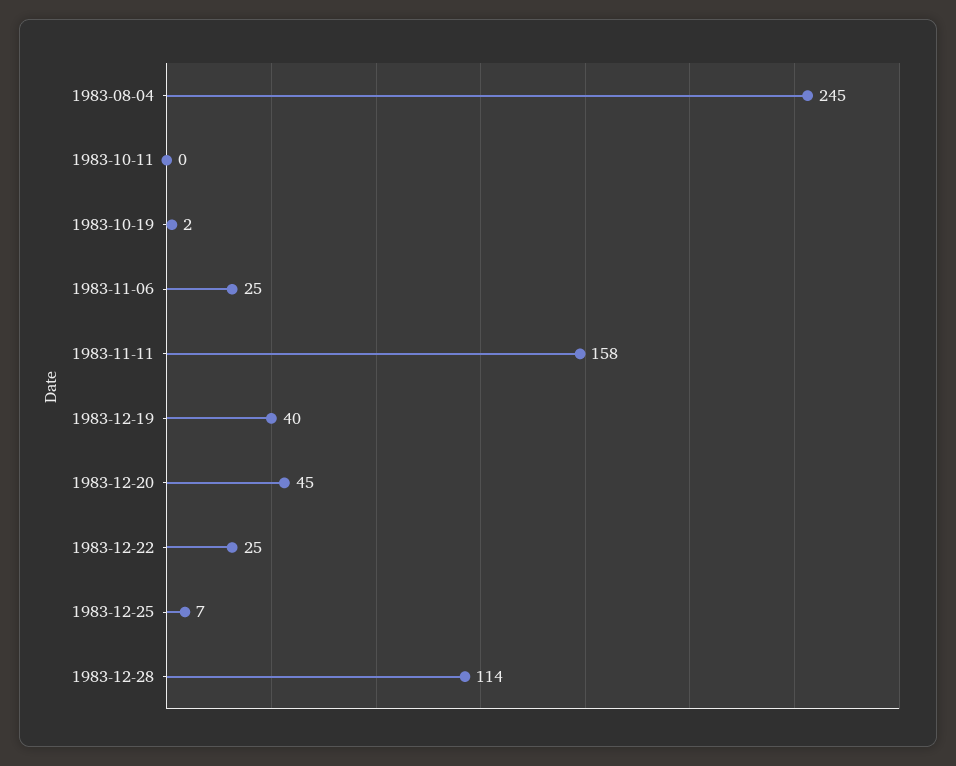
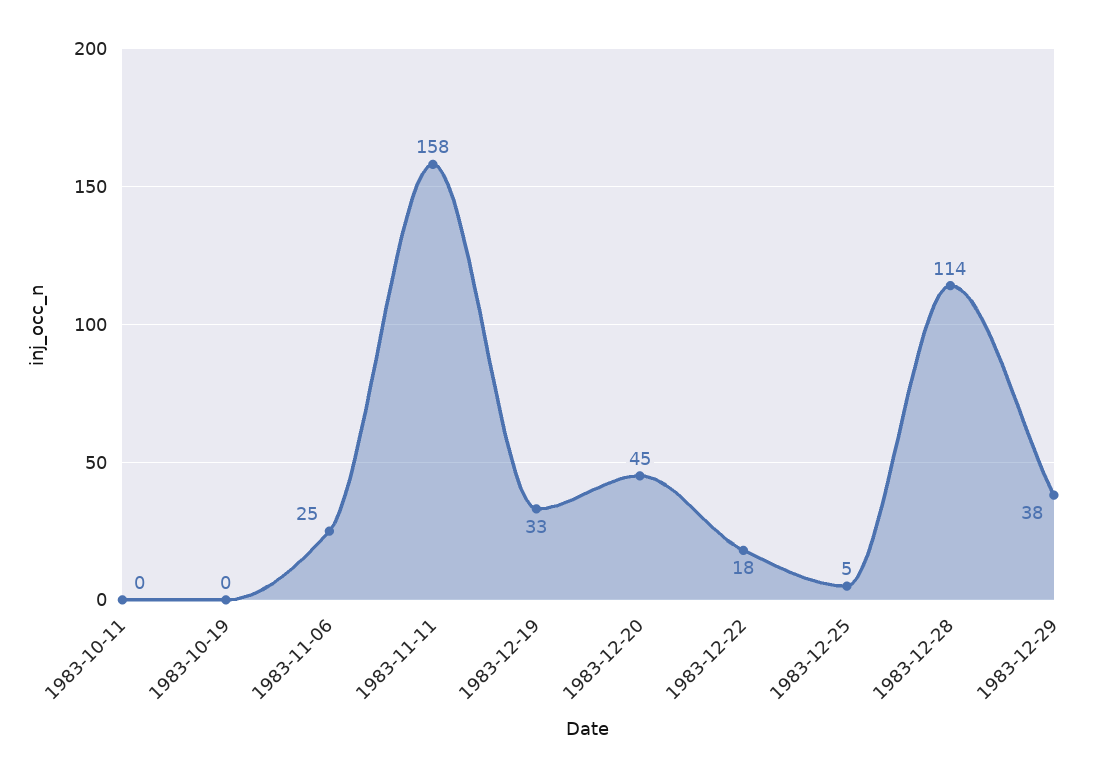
1983-08-04: 245 -> none
1983-10-19: 2 -> 0
1983-12-19: 40 -> 33
1983-12-22: 25 -> 18
1983-12-25: 7 -> 5
1983-12-29: none -> 38

